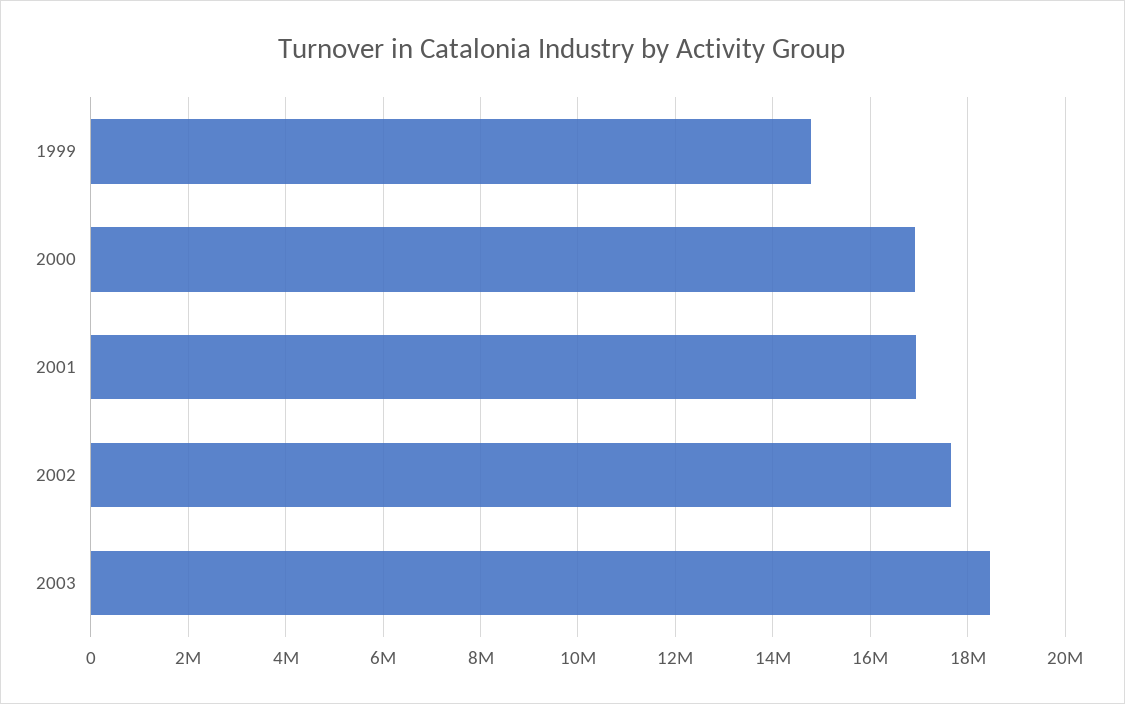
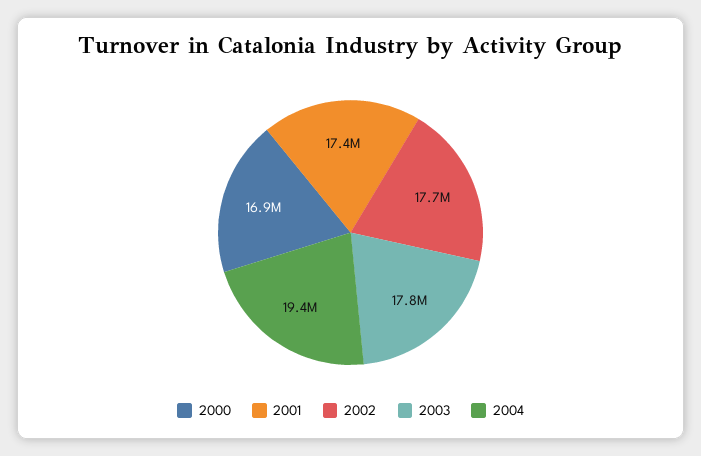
1999: 14800000 -> none
2001: 17000000 -> 17400000
2003: 18400000 -> 17800000
2004: none -> 19400000

